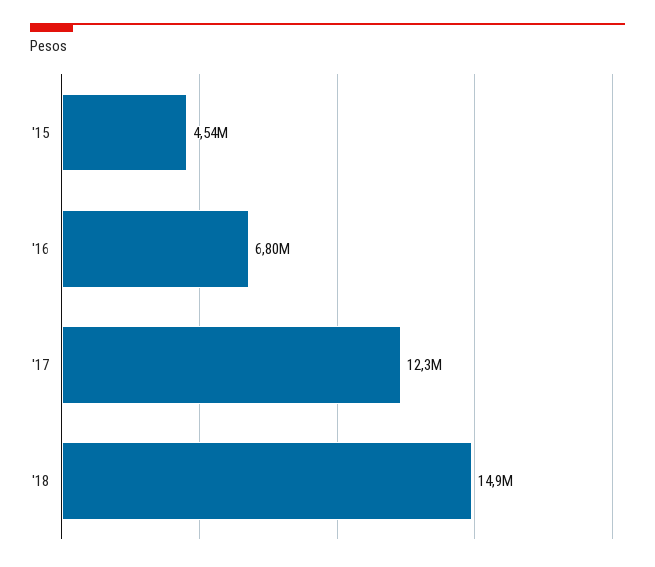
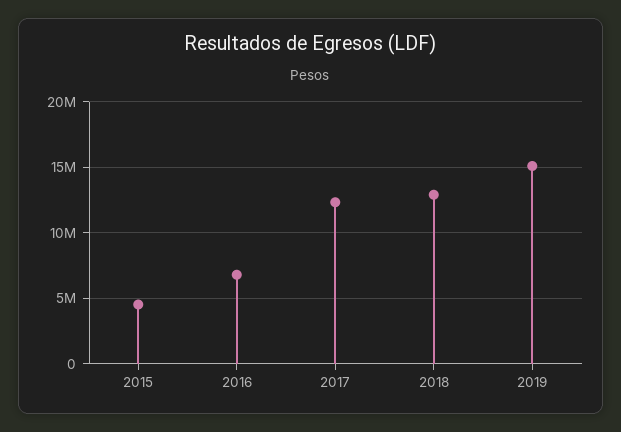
'18: 14900000 -> 13000000
2019: none -> 15000000

